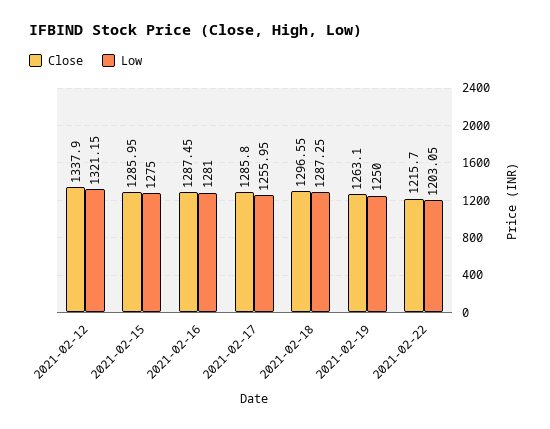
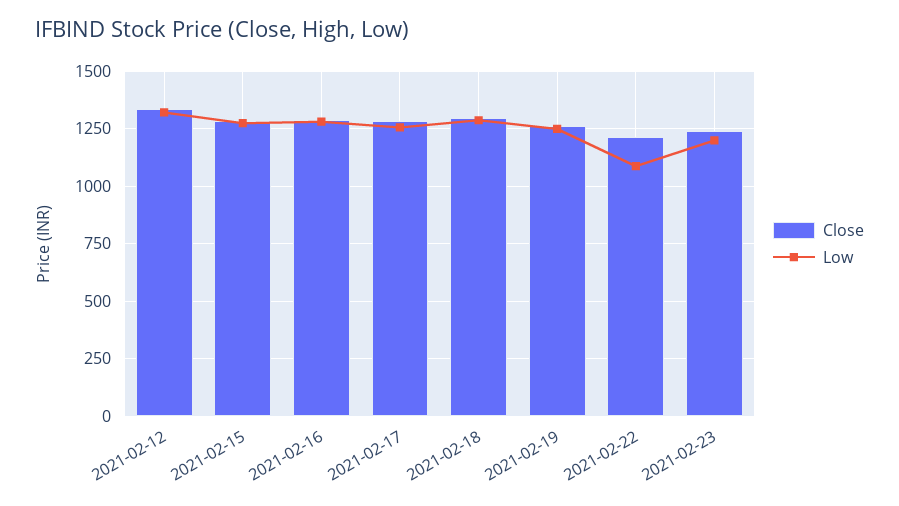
Low, 2021-02-22: 1203.05 -> 1100
Close, 2021-02-23: none -> 1250
Low, 2021-02-23: none -> 1200

